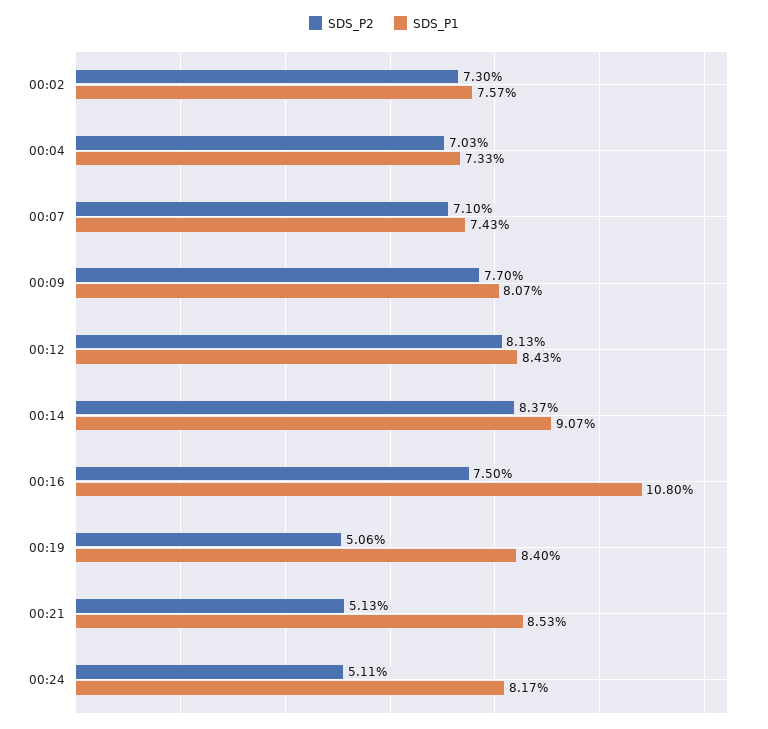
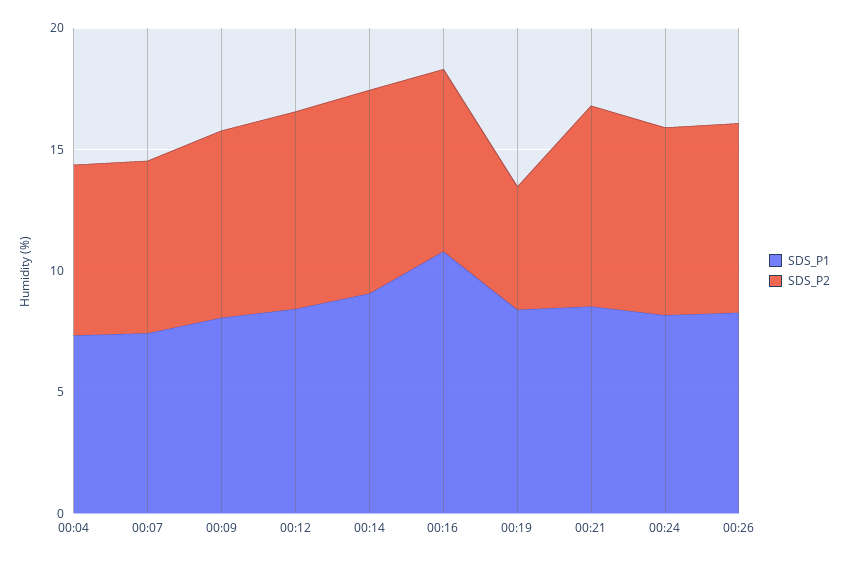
SDS_P2, 00:02: 7.3 -> none
SDS_P1, 00:02: 7.57 -> none
SDS_P2, 00:21: 5.13 -> 8
SDS_P2, 00:24: 5.11 -> 8
SDS_P1, 00:26: none -> 8
SDS_P2, 00:26: none -> 8

